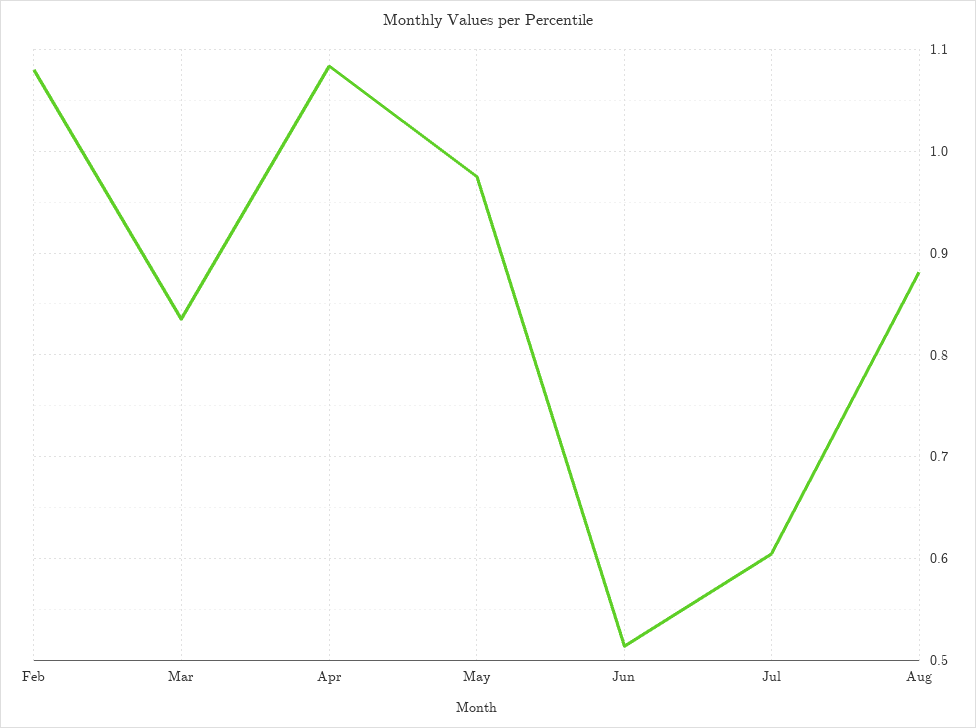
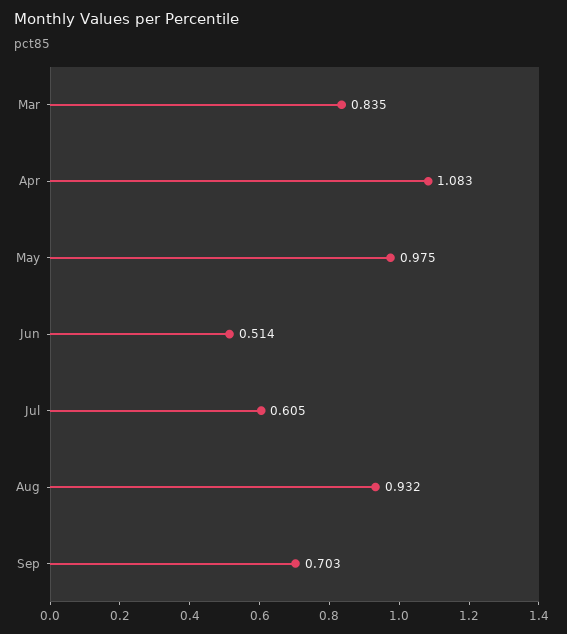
Feb: 1.08 -> none
Aug: 0.88 -> 0.932
Sep: none -> 0.703

